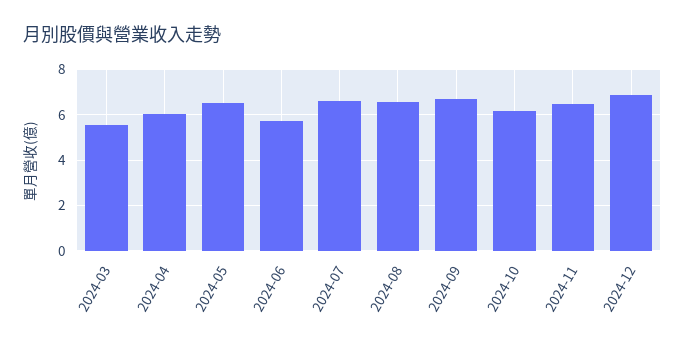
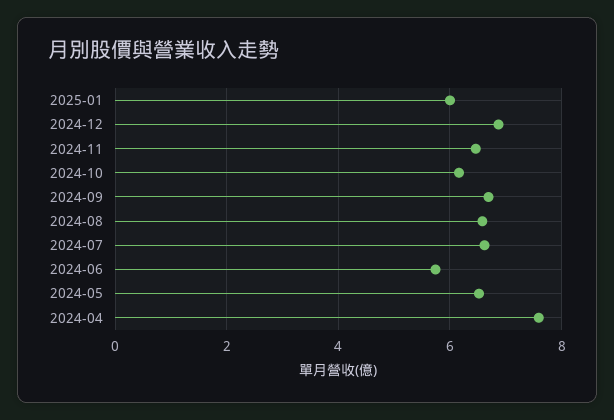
2024-03: 5.5 -> none
2024-04: 6 -> 7.6
2025-01: none -> 6

